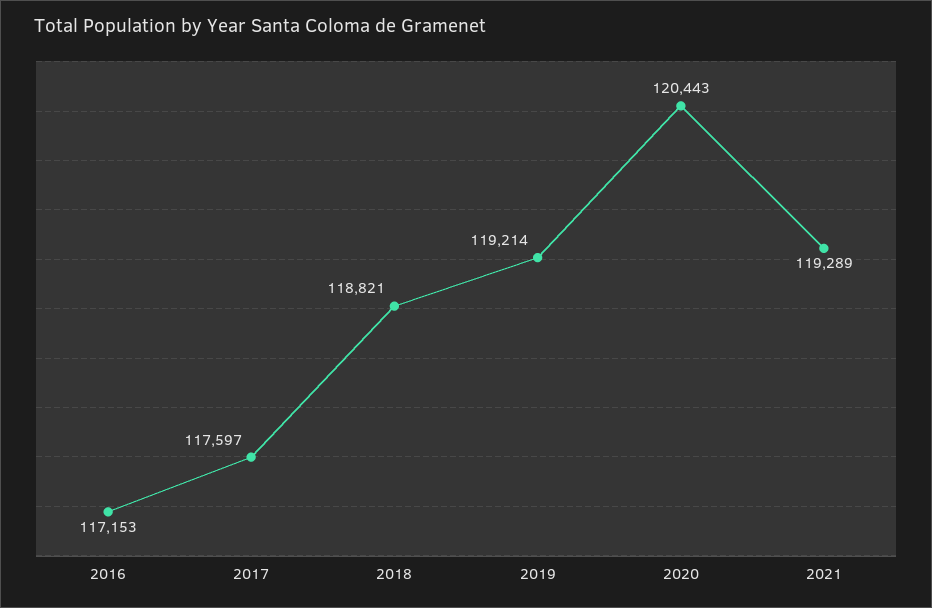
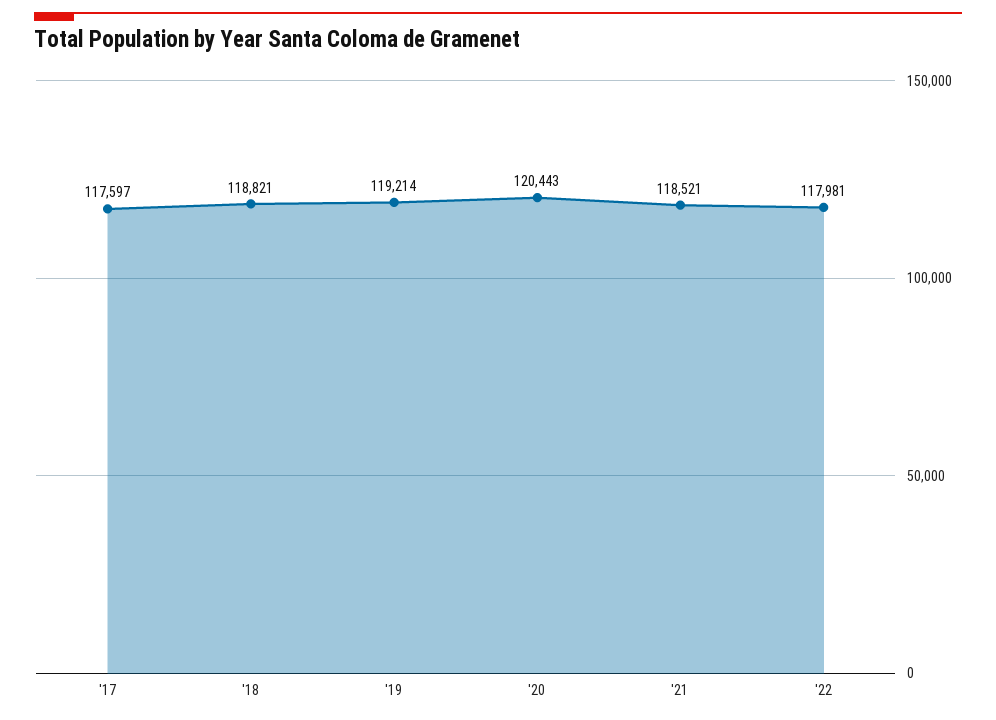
2016: 117153 -> none
2021: 119289 -> 118521
'22: none -> 117981

